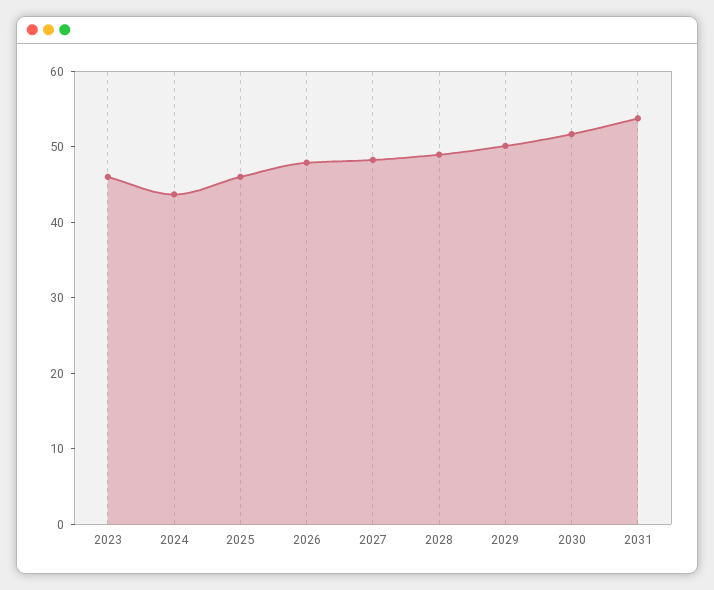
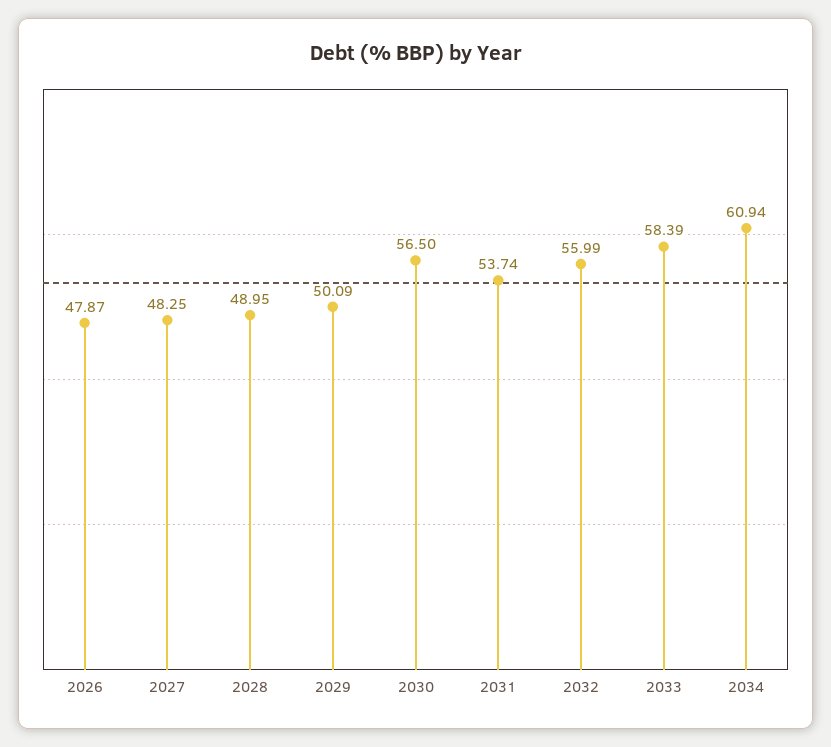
2023: 46 -> none
2024: 44 -> none
2025: 46 -> none
2030: 52 -> 56.5
2032: none -> 55.99
2033: none -> 58.39
2034: none -> 60.94

